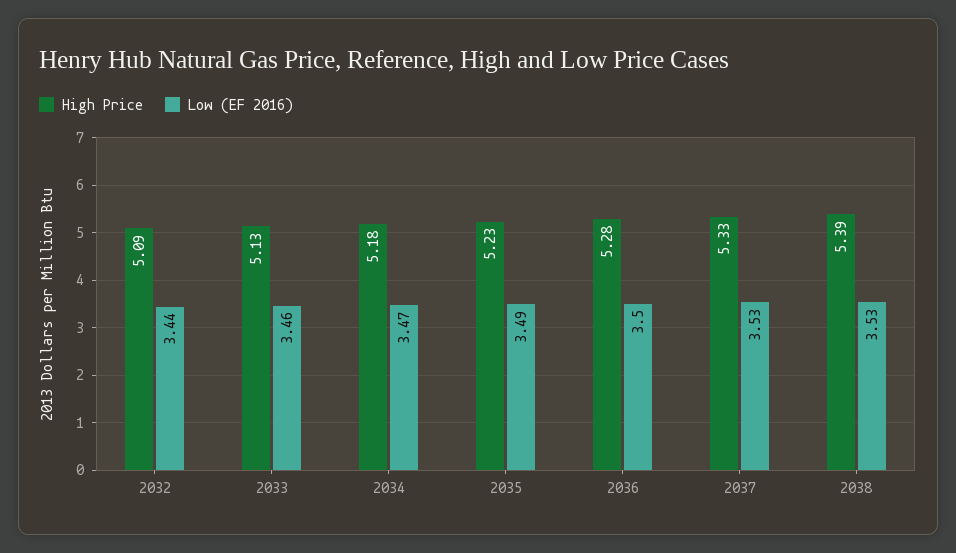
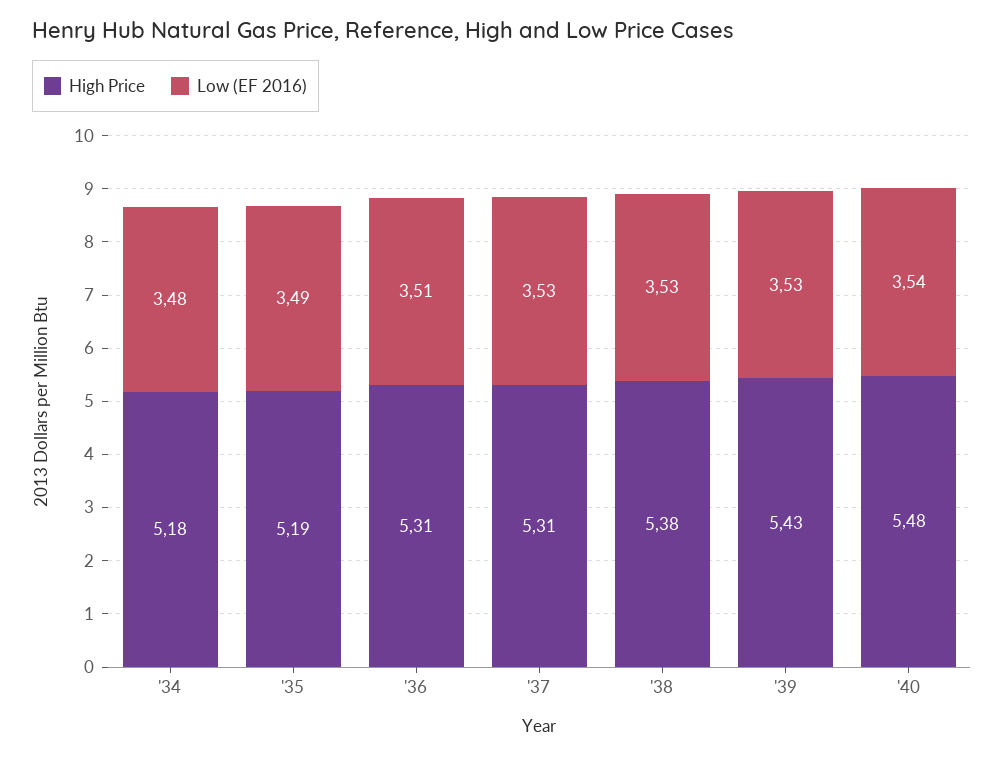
High Price, 2032: 5.09 -> none
Low (EF 2016), 2032: 3.44 -> none
High Price, 2033: 5.13 -> none
Low (EF 2016), 2033: 3.46 -> none
Low (EF 2016), 2034: 3.47 -> 3.48
High Price, 2035: 5.23 -> 5.19
High Price, 2036: 5.28 -> 5.31
Low (EF 2016), 2036: 3.5 -> 3.51
High Price, 2037: 5.33 -> 5.31
High Price, 2038: 5.39 -> 5.38
High Price, '39: none -> 5.43
Low (EF 2016), '39: none -> 3.53
High Price, '40: none -> 5.48
Low (EF 2016), '40: none -> 3.54

